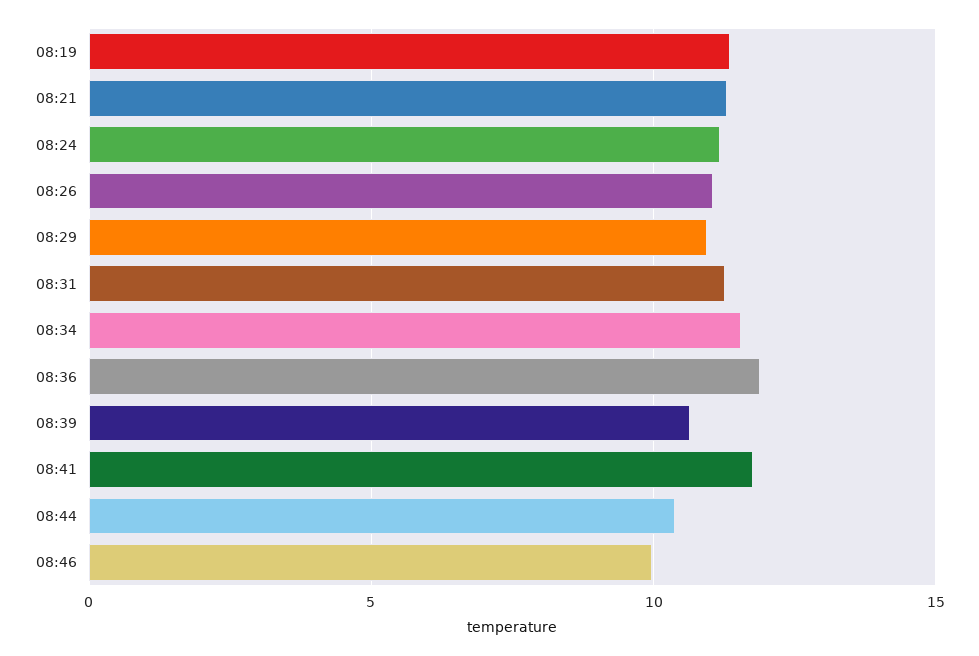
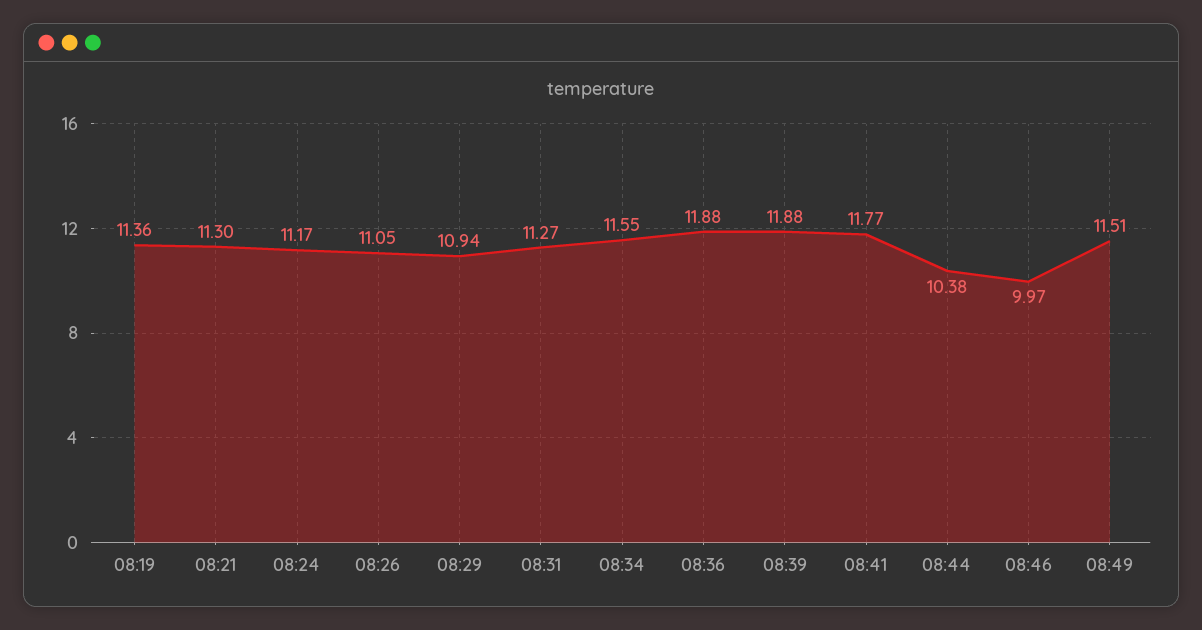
08:39: 10.5 -> 11.88
08:49: none -> 11.51

